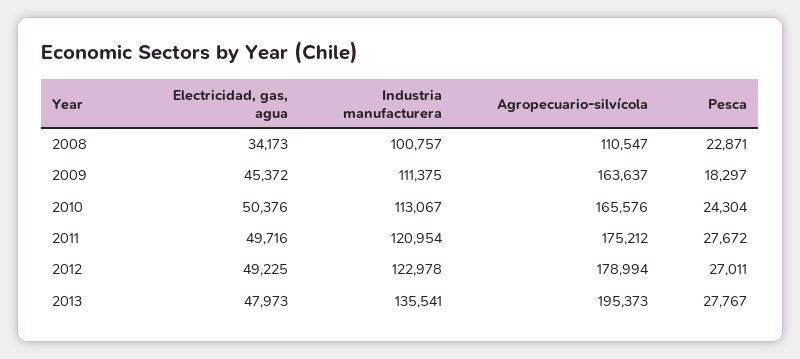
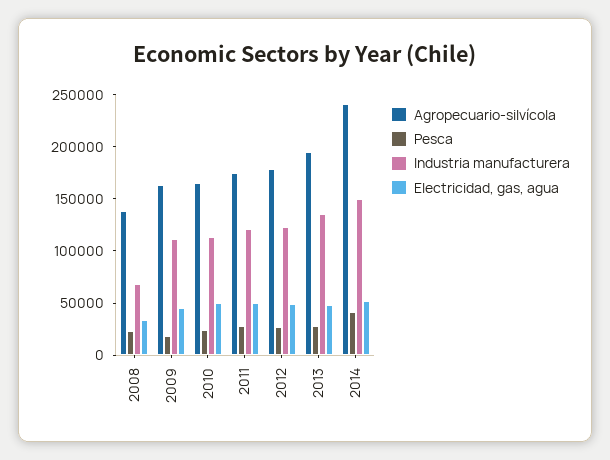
Industria manufacturera, 2008: 100757 -> 70000
Agropecuario-silvícola, 2008: 110547 -> 140000
Agropecuario-silvícola, 2014: none -> 240000
Pesca, 2014: none -> 40000
Industria manufacturera, 2014: none -> 150000
Electricidad, gas, agua, 2014: none -> 50000

